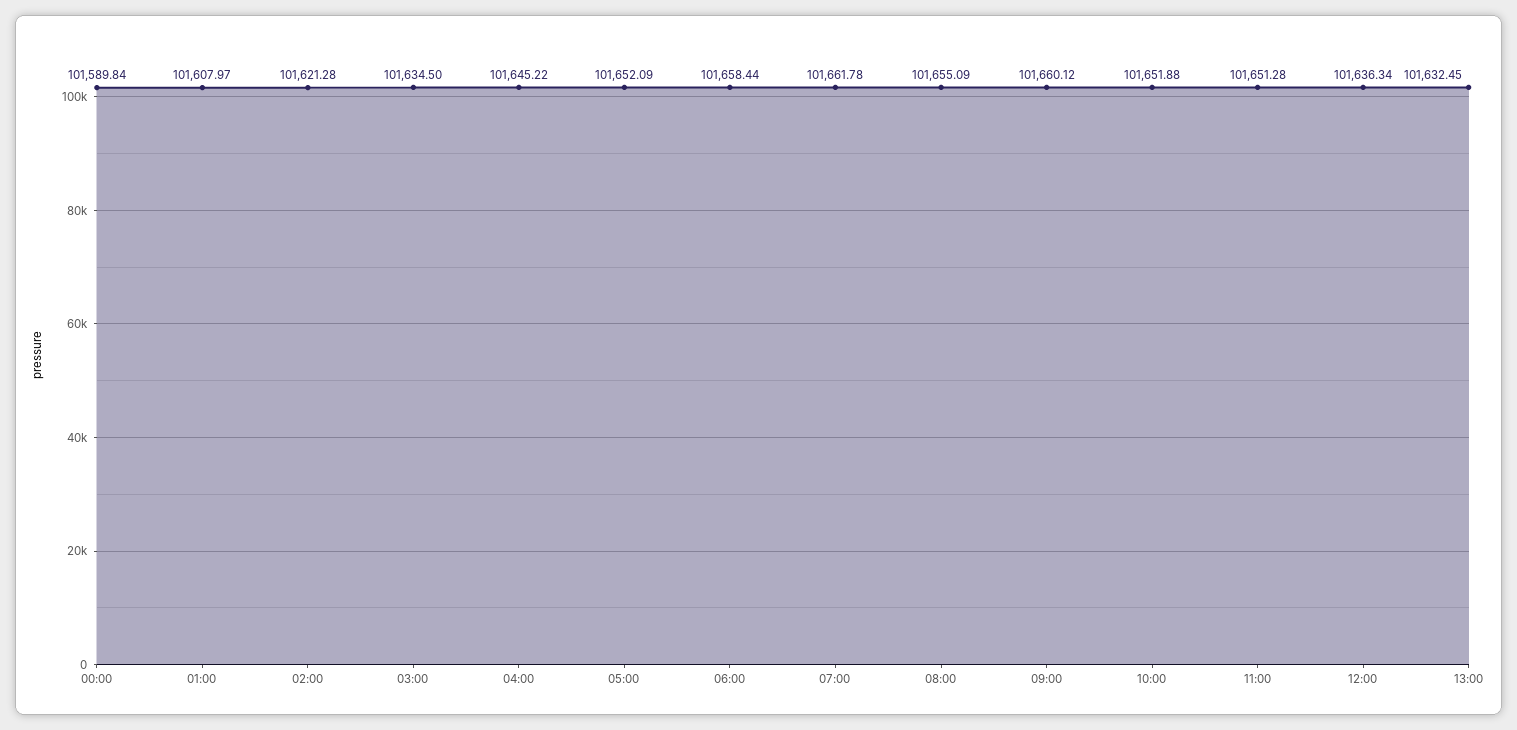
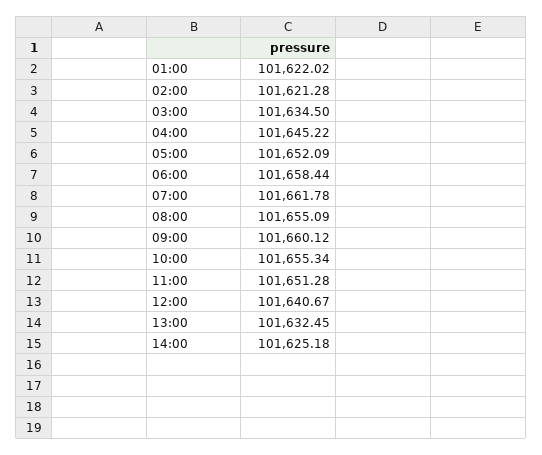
00:00: 101589.84 -> none
01:00: 101607.97 -> 101622.02
10:00: 101651.88 -> 101655.34
12:00: 101636.34 -> 101640.67
14:00: none -> 101625.18

